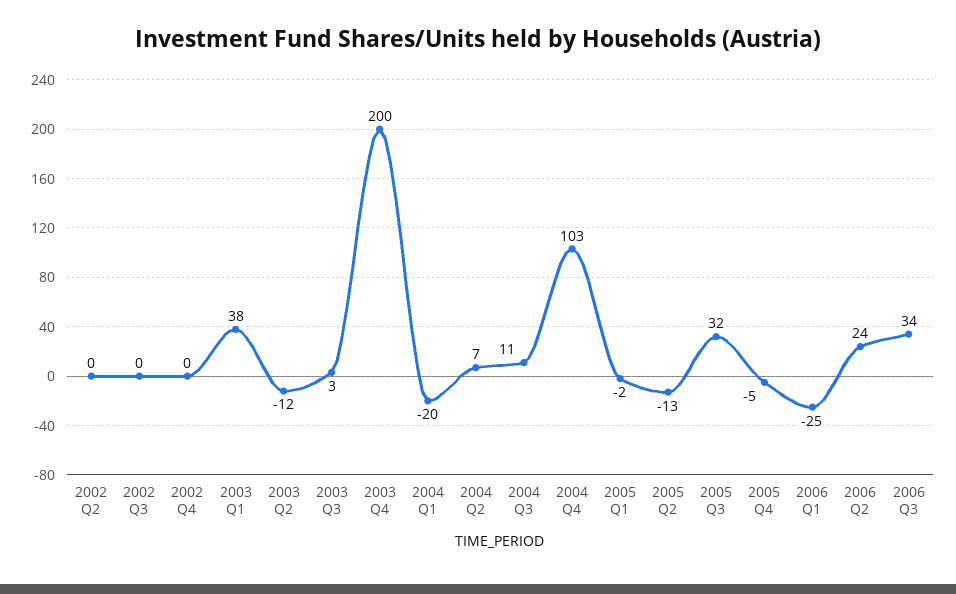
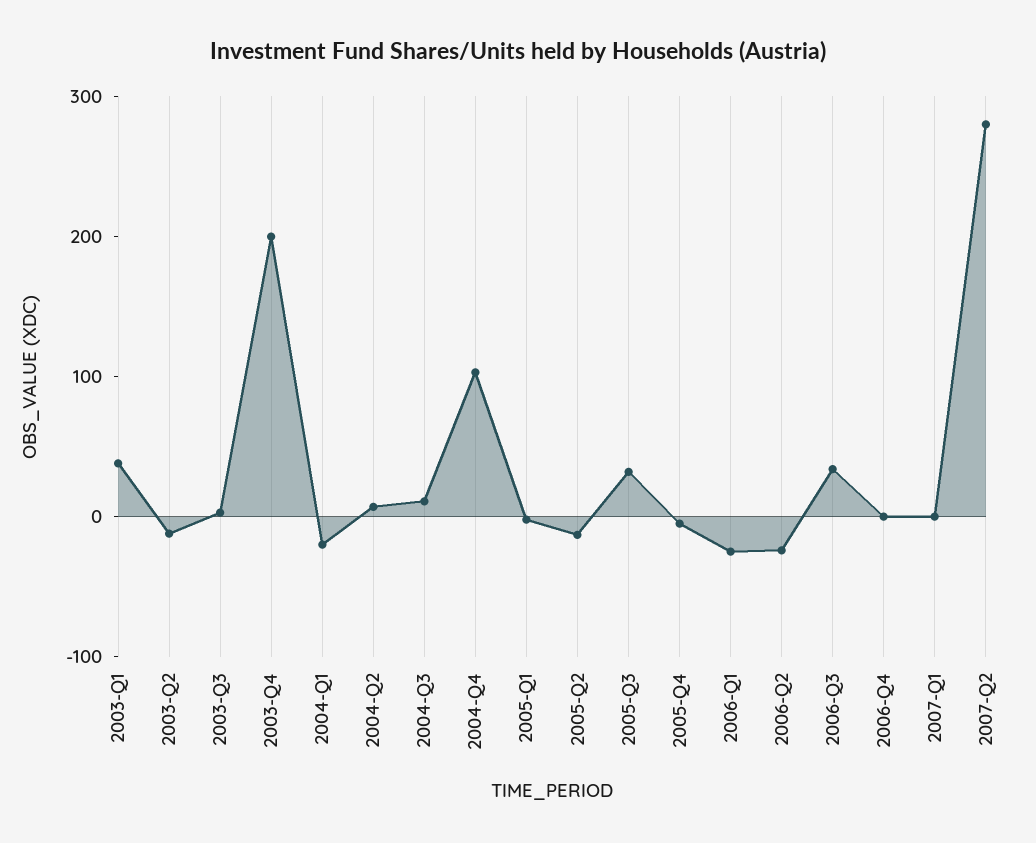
2002 Q2: 0 -> none
2002 Q3: 0 -> none
2002 Q4: 0 -> none
2006 Q2: 24 -> -20
2006-Q4: none -> 0
2007-Q1: none -> 0
2007-Q2: none -> 280

